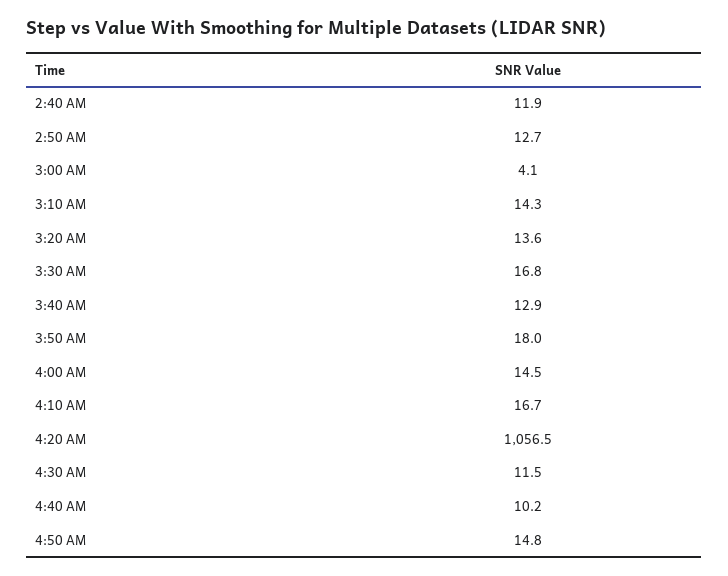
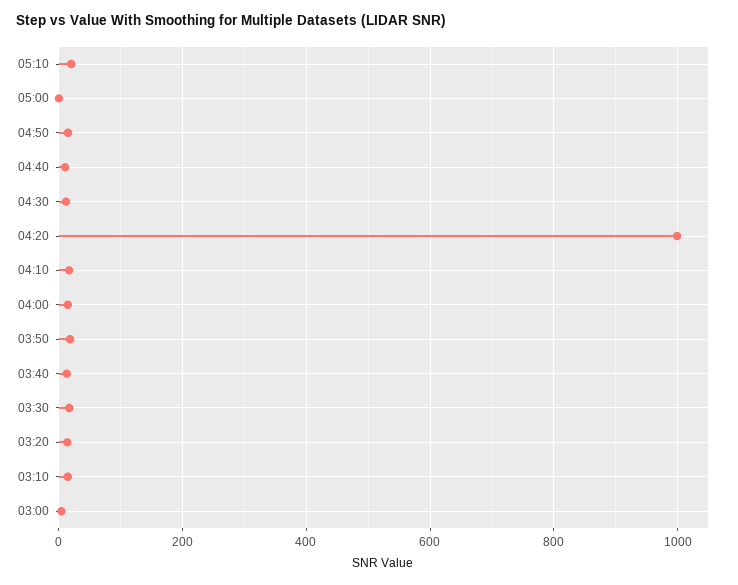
2:40 AM: 11.9 -> none
2:50 AM: 12.7 -> none
4:20 AM: 1056.5 -> 1000
05:10: none -> 20
05:00: none -> 0

